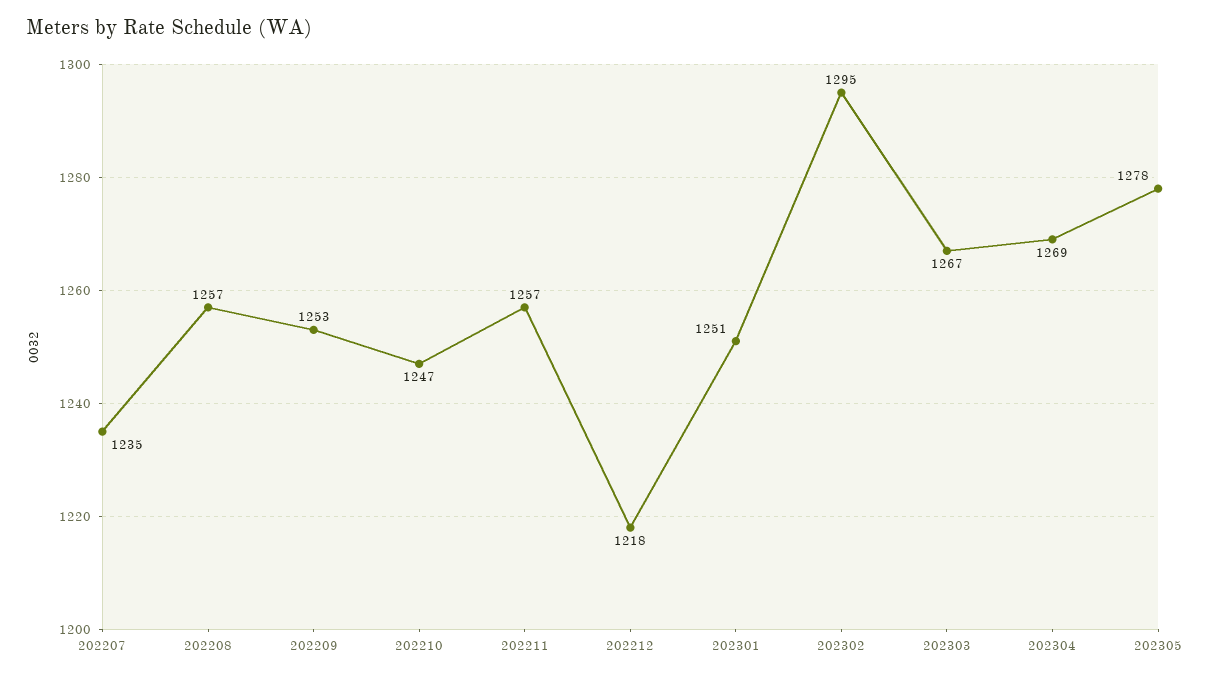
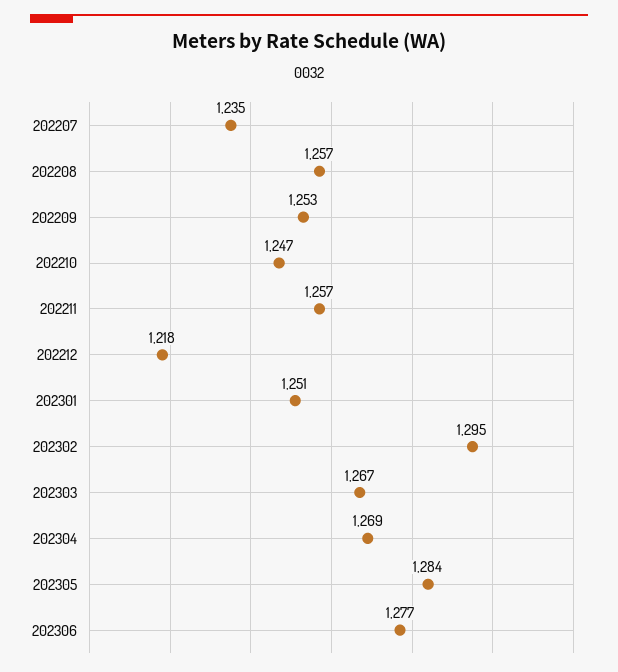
202305: 1278 -> 1284
202306: none -> 1277

